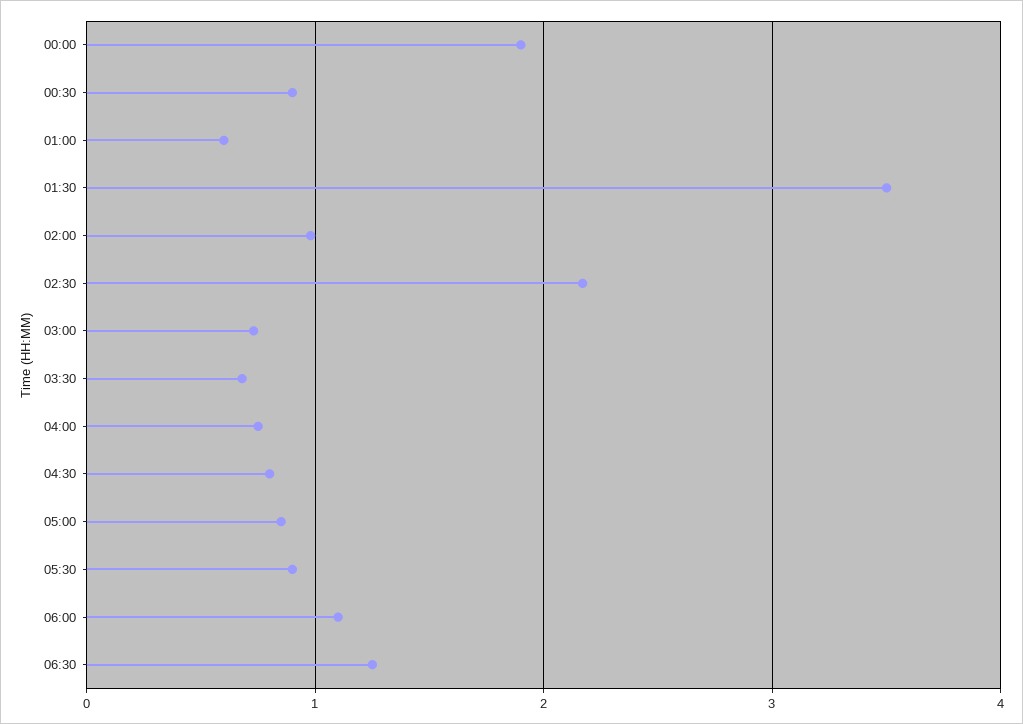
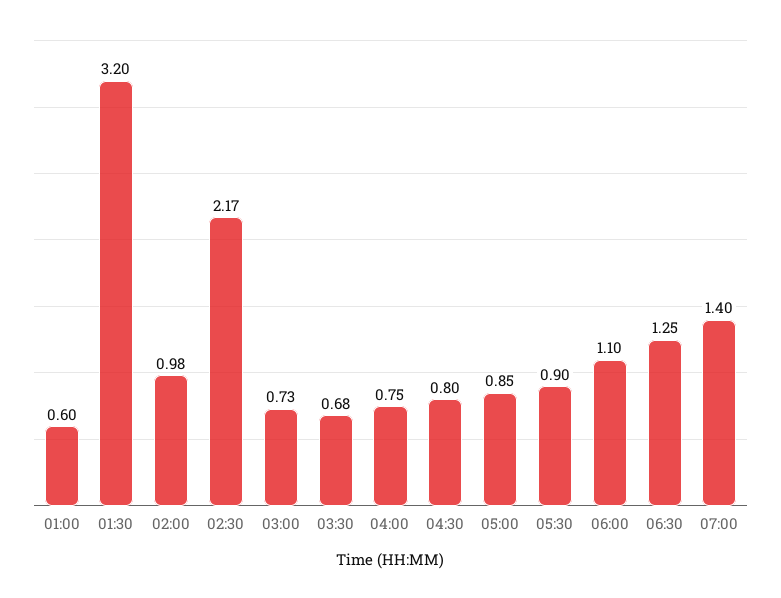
00:00: 1.9 -> none
00:30: 0.9 -> none
01:30: 3.5 -> 3.2
07:00: none -> 1.4

